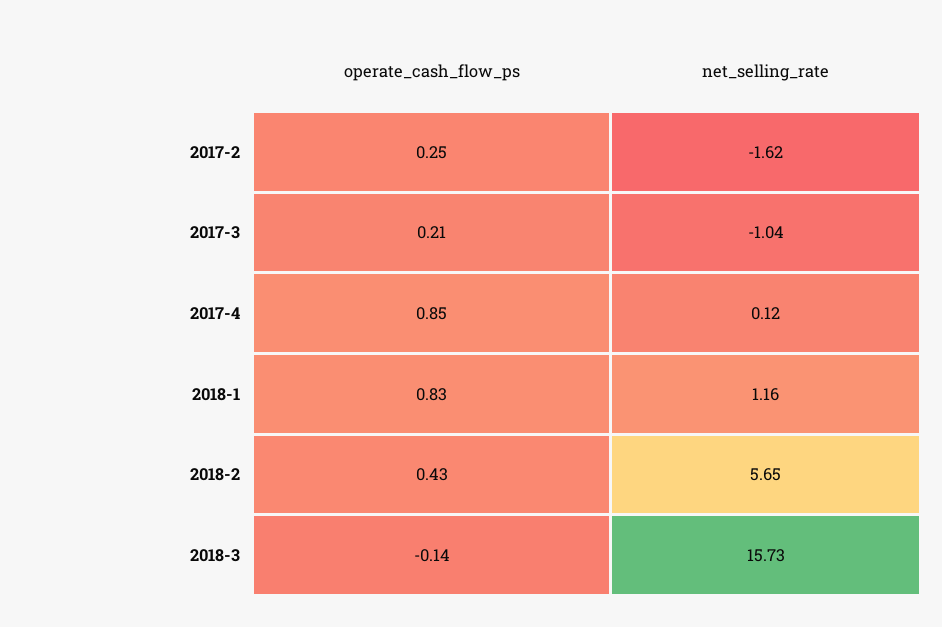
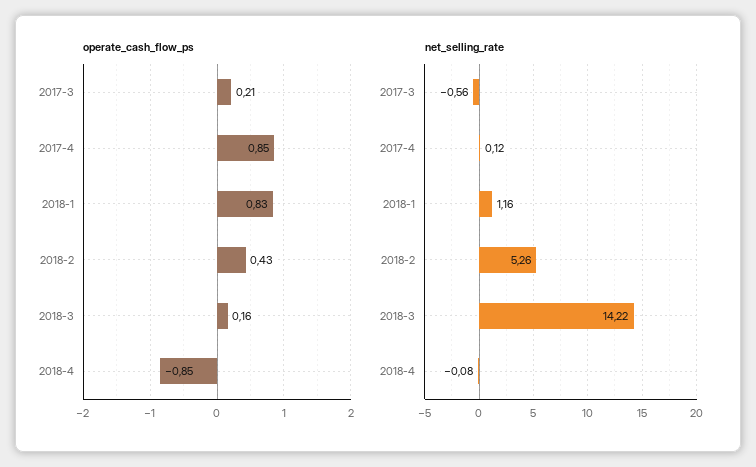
operate_cash_flow_ps, 2017-2: 0.25 -> none
net_selling_rate, 2017-2: -1.62 -> none
net_selling_rate, 2017-3: -1.04 -> -0.56
net_selling_rate, 2018-2: 5.65 -> 5.26
operate_cash_flow_ps, 2018-3: -0.14 -> 0.16
net_selling_rate, 2018-3: 15.73 -> 14.22
operate_cash_flow_ps, 2018-4: none -> -0.85
net_selling_rate, 2018-4: none -> -0.08

